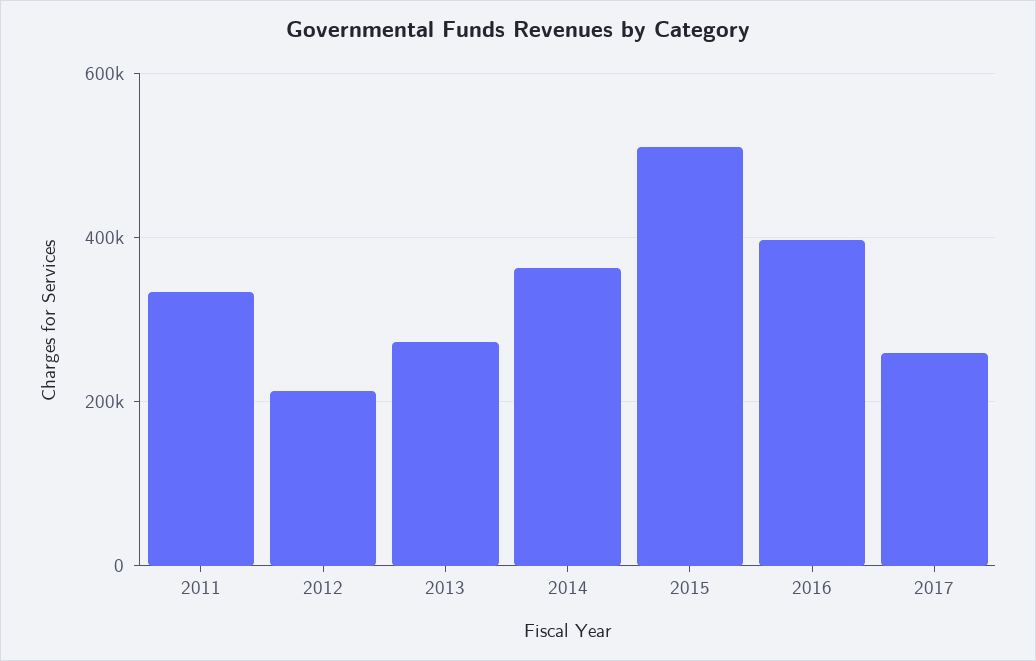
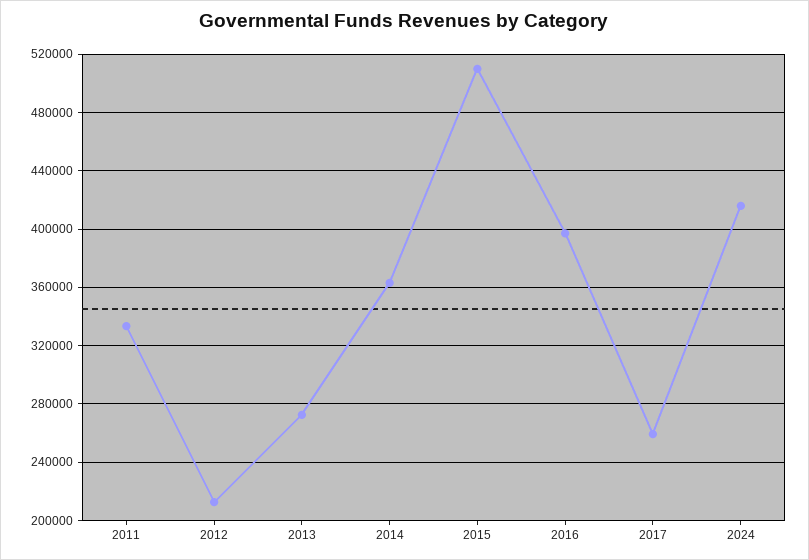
2024: none -> 415000

